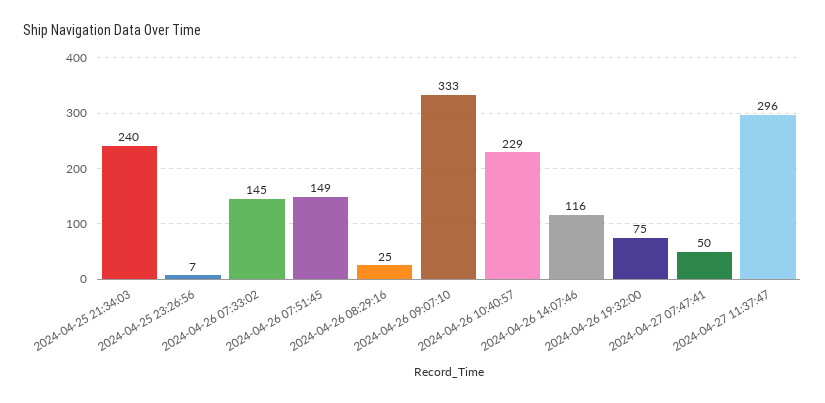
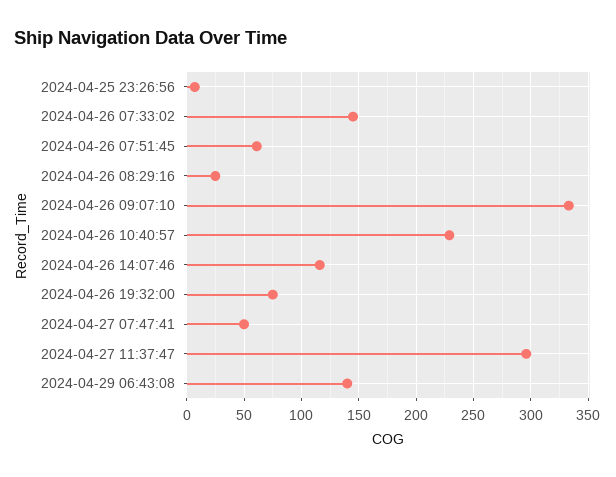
2024-04-25 21:34:03: 240 -> none
2024-04-26 07:51:45: 149 -> 60
2024-04-29 06:43:08: none -> 140

